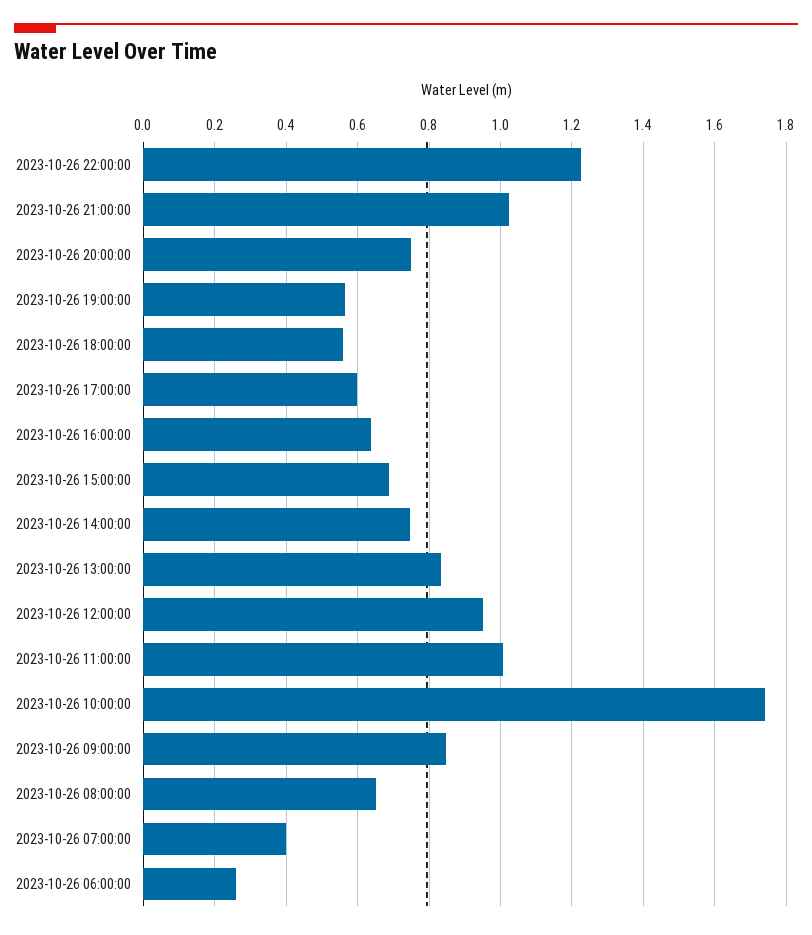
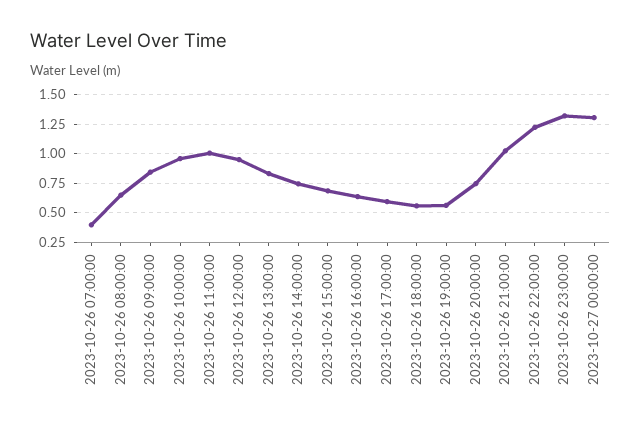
2023-10-26 10:00:00: 1.74 -> 1
2023-10-26 06:00:00: 0.26 -> none
2023-10-26 23:00:00: none -> 1.25
2023-10-27 00:00:00: none -> 1.25

